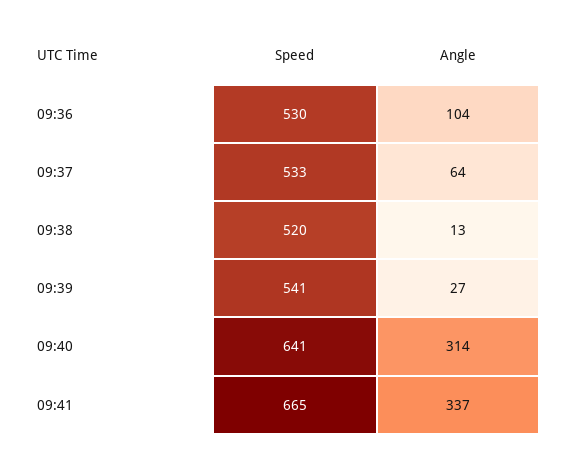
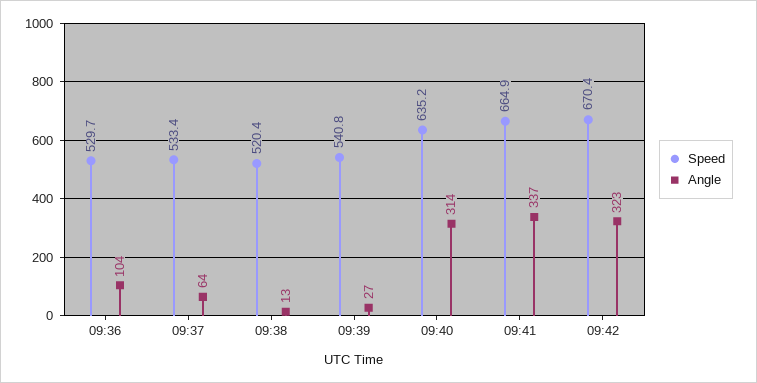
Speed, 09:40: 641 -> 635.2
Speed, 09:42: none -> 670.4
Angle, 09:42: none -> 323

